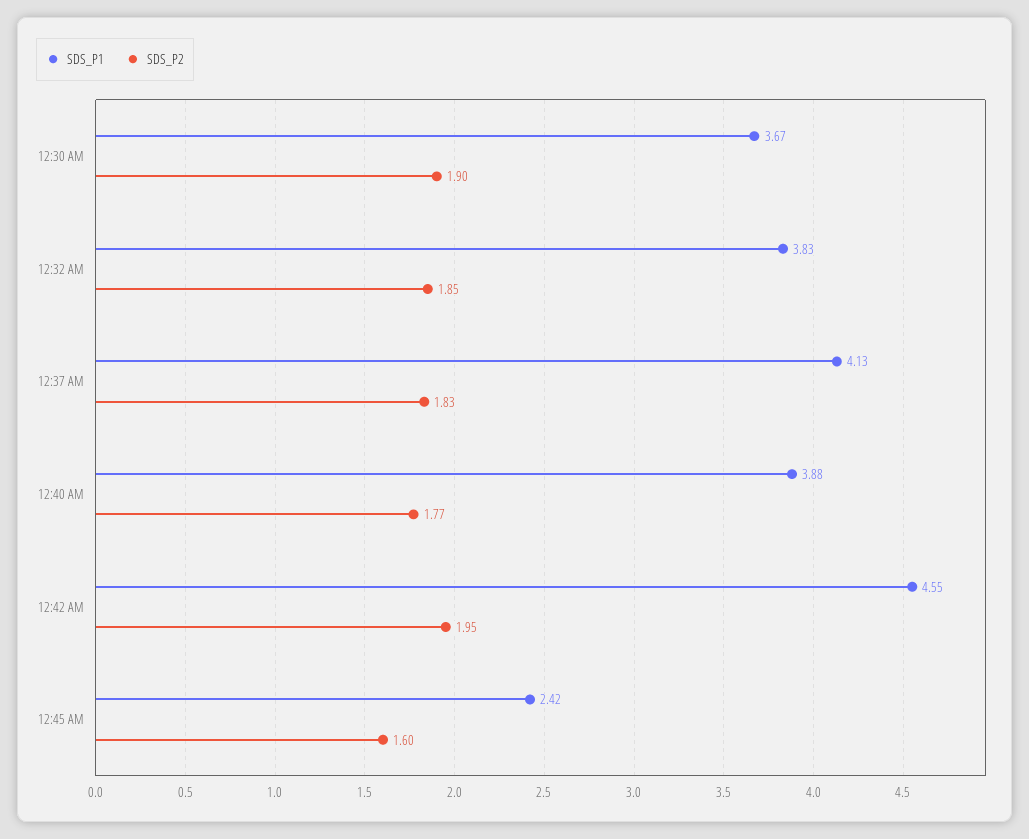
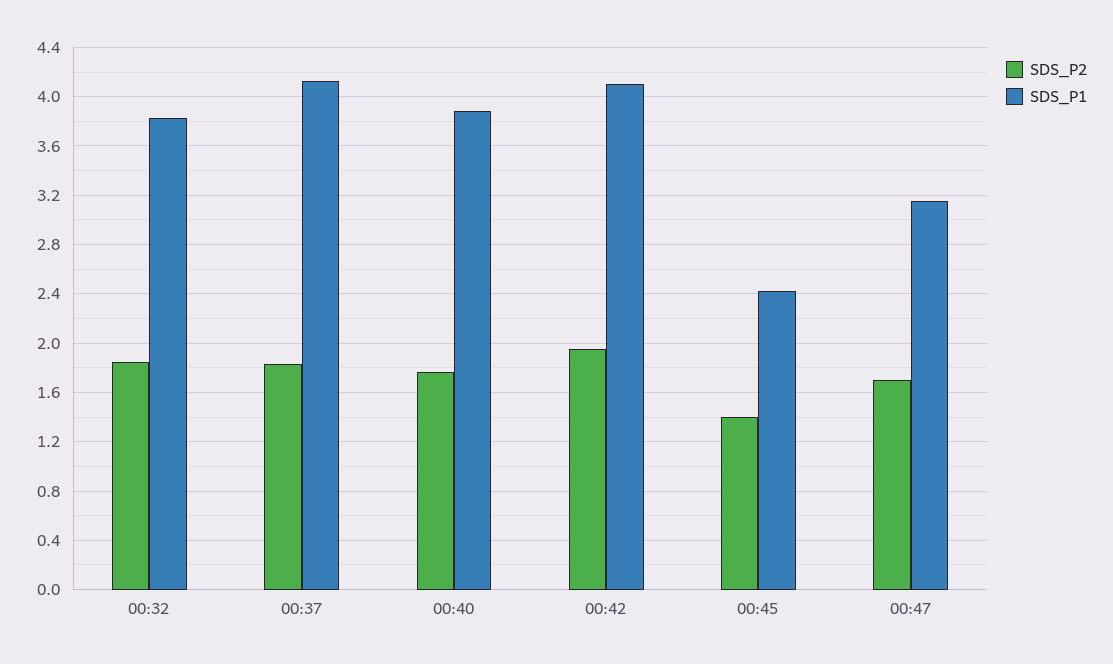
SDS_P1, 12:30 AM: 3.67 -> none
SDS_P2, 12:30 AM: 1.9 -> none
SDS_P1, 12:42 AM: 4.55 -> 4.1
SDS_P2, 12:45 AM: 1.6 -> 1.4
SDS_P2, 00:47: none -> 1.7
SDS_P1, 00:47: none -> 3.15

